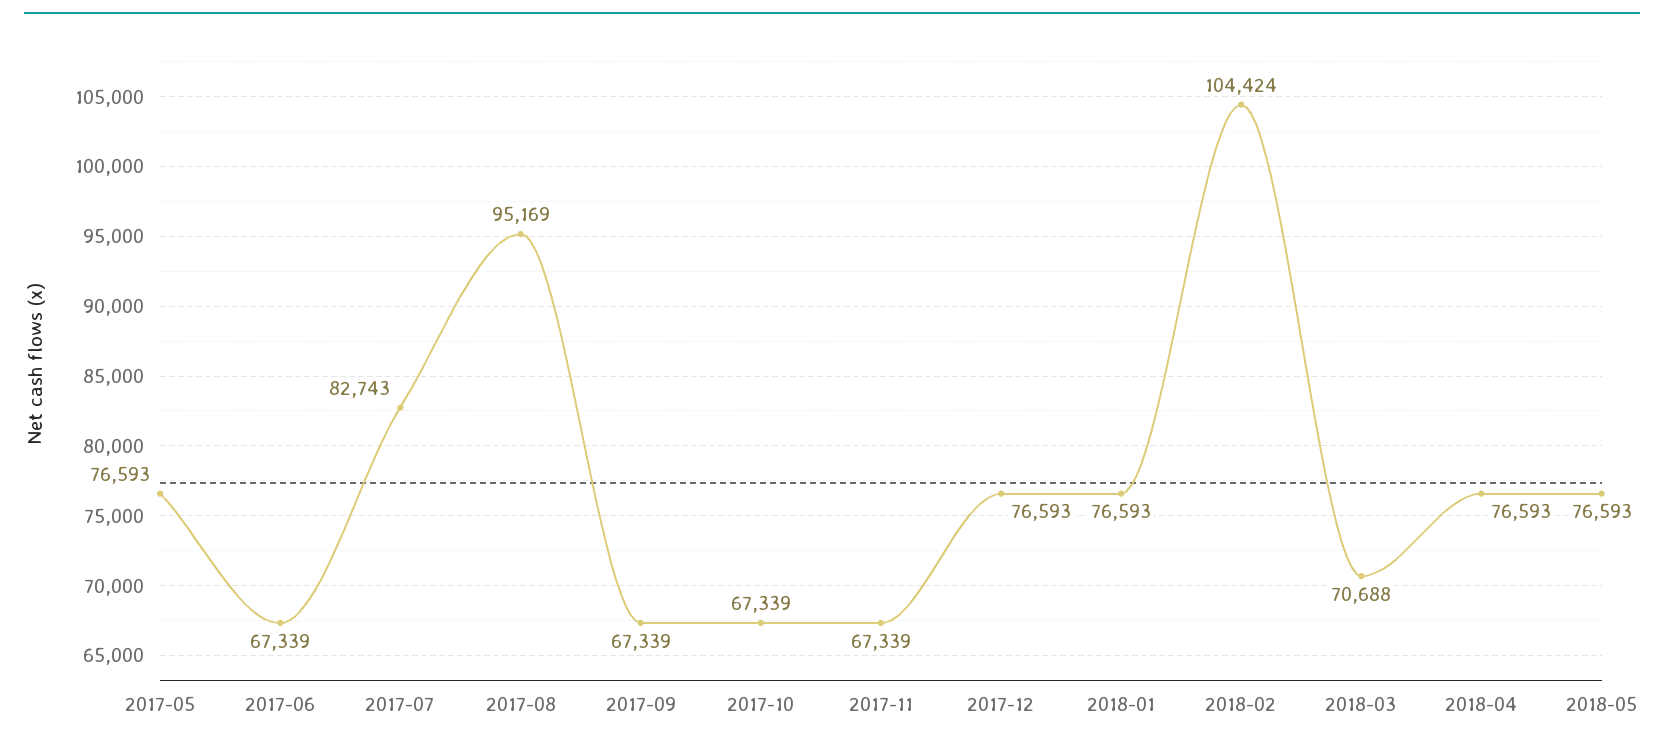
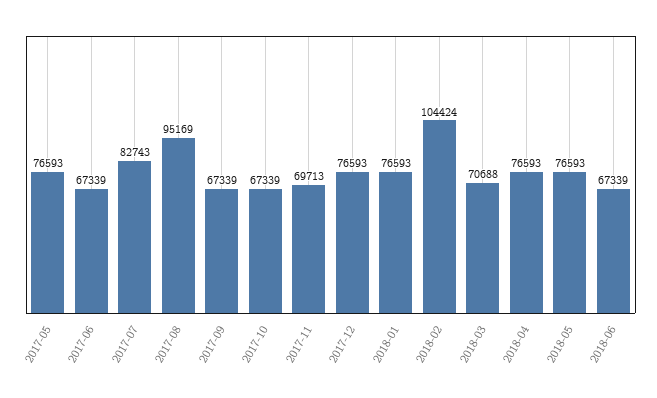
2017-11: 67339 -> 69713
2018-06: none -> 67339

